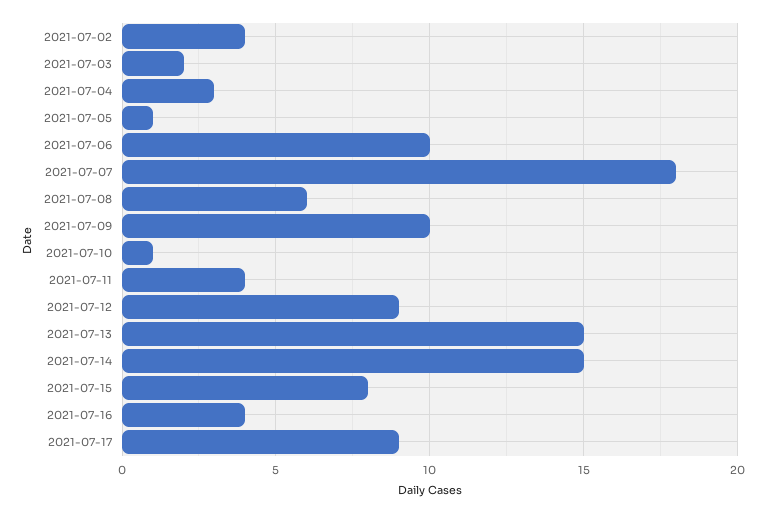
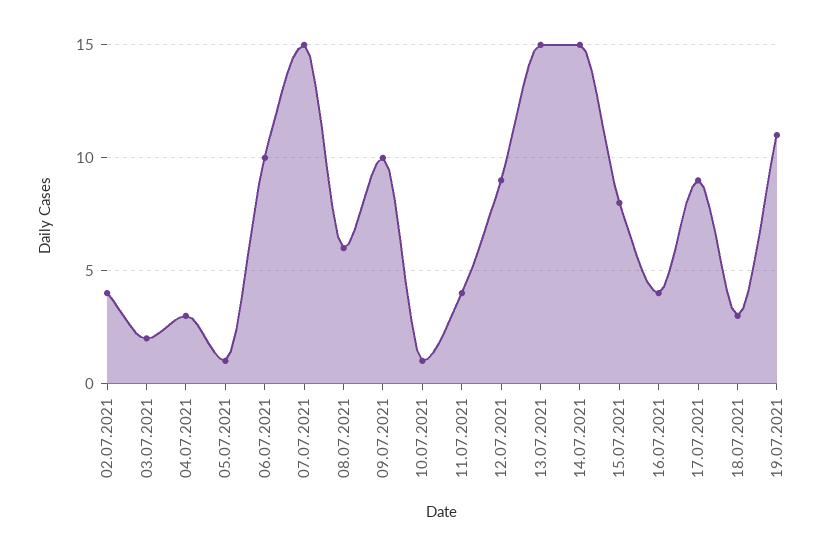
2021-07-07: 18 -> 15
18.07.2021: none -> 3
19.07.2021: none -> 11

